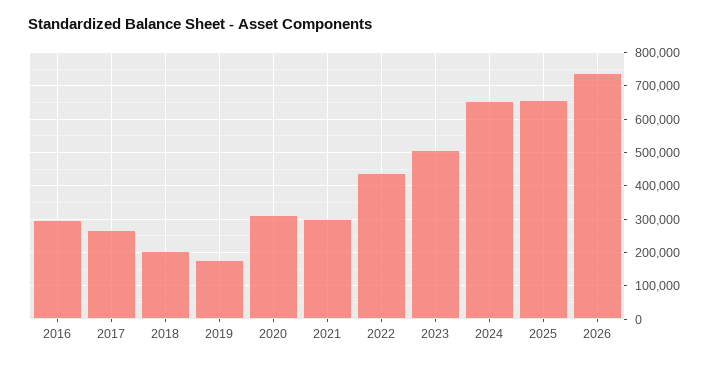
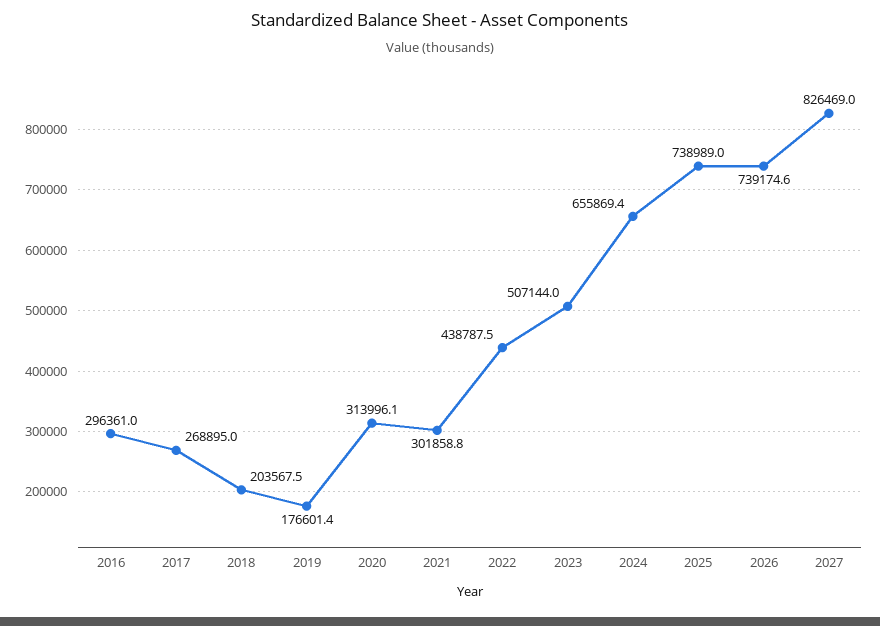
2025: 660000 -> 738989
2027: none -> 826469

